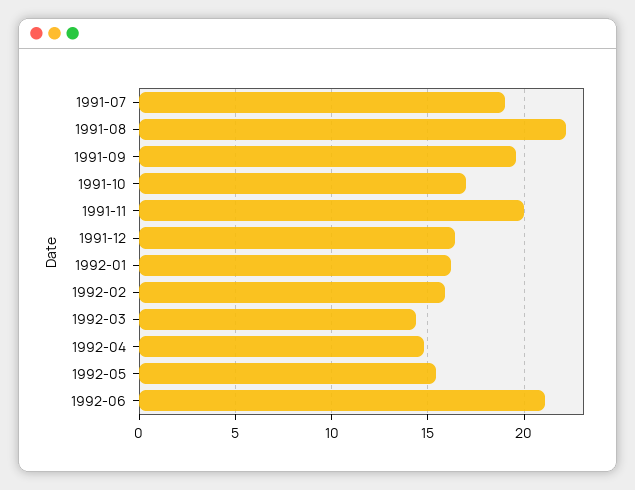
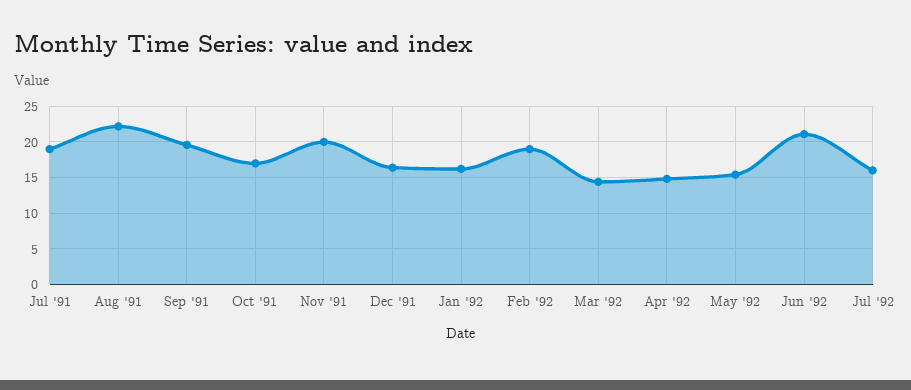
1992-02: 16 -> 19
Jul '92: none -> 16

